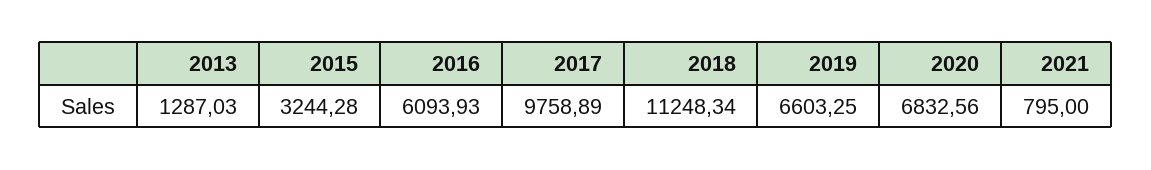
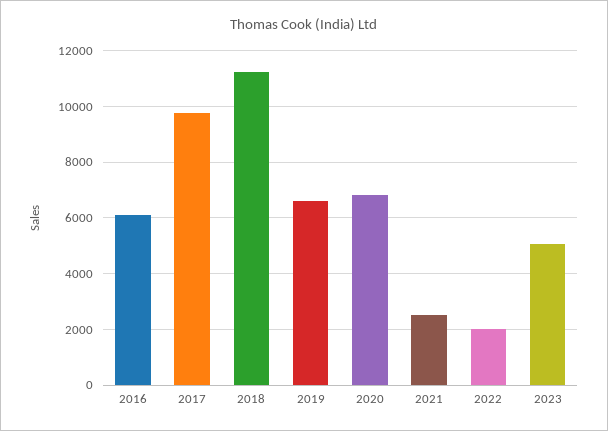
2013: 1287.03 -> none
2015: 3244.28 -> none
2021: 795 -> 2500
2022: none -> 2000
2023: none -> 5000

